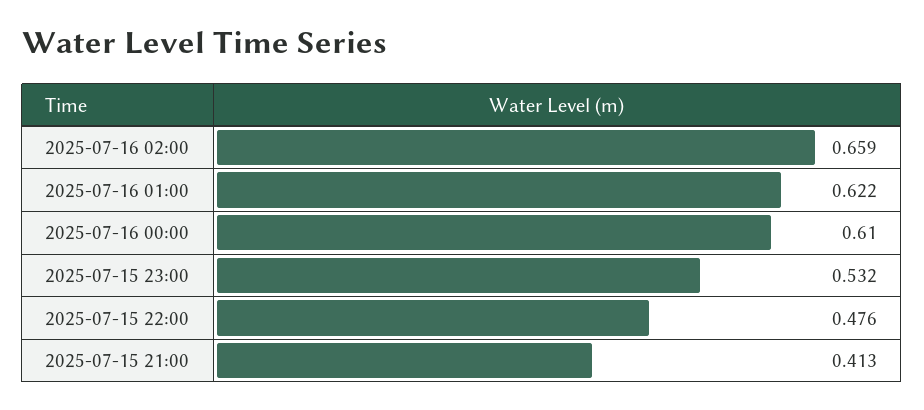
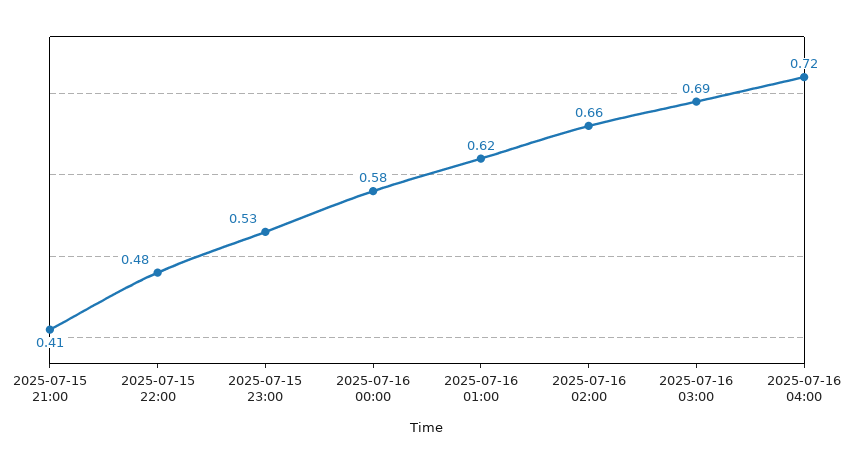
2025-07-16 00:00: 0.61 -> 0.58
2025-07-16 03:00: none -> 0.69
2025-07-16 04:00: none -> 0.72

